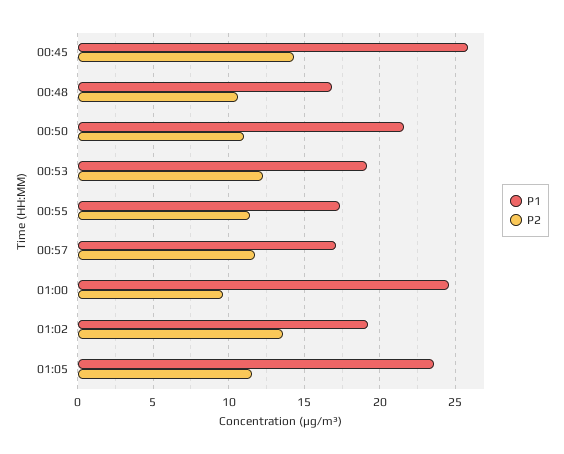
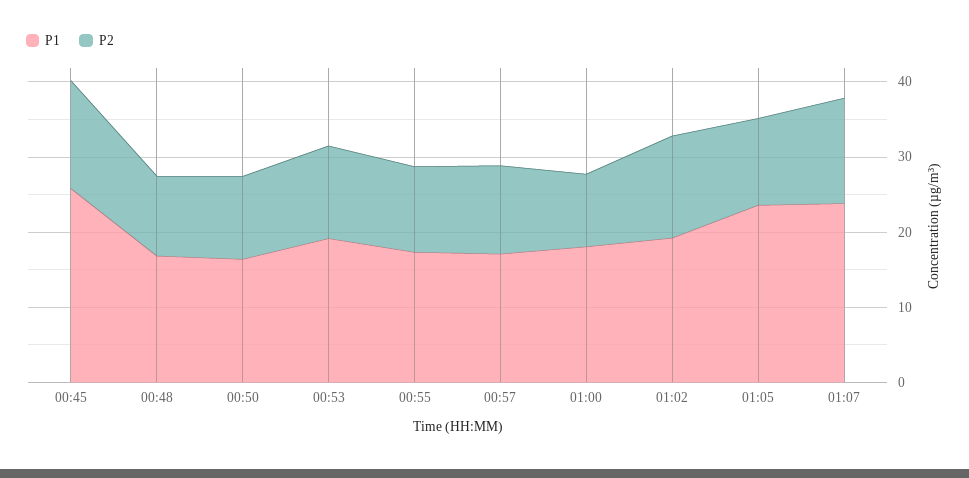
P1, 00:50: 21.5 -> 16
P1, 01:00: 24.5 -> 18
P1, 01:07: none -> 24
P2, 01:07: none -> 14

